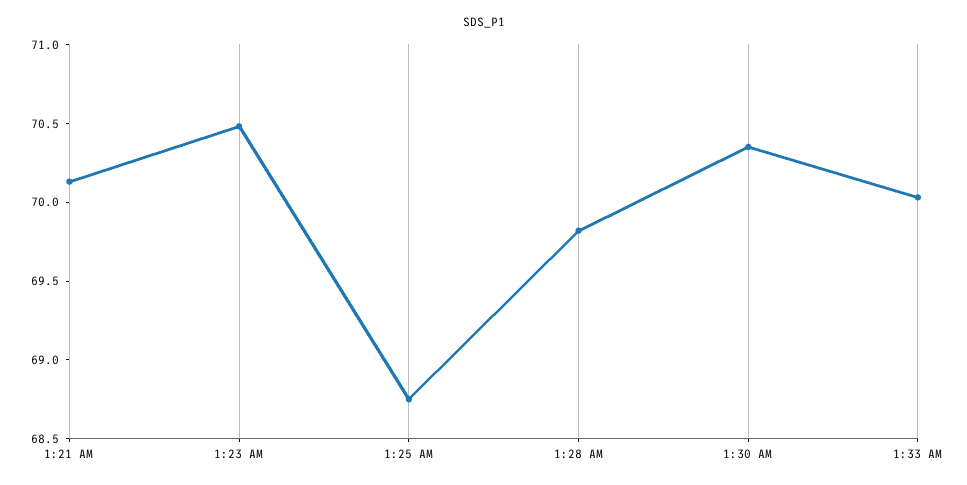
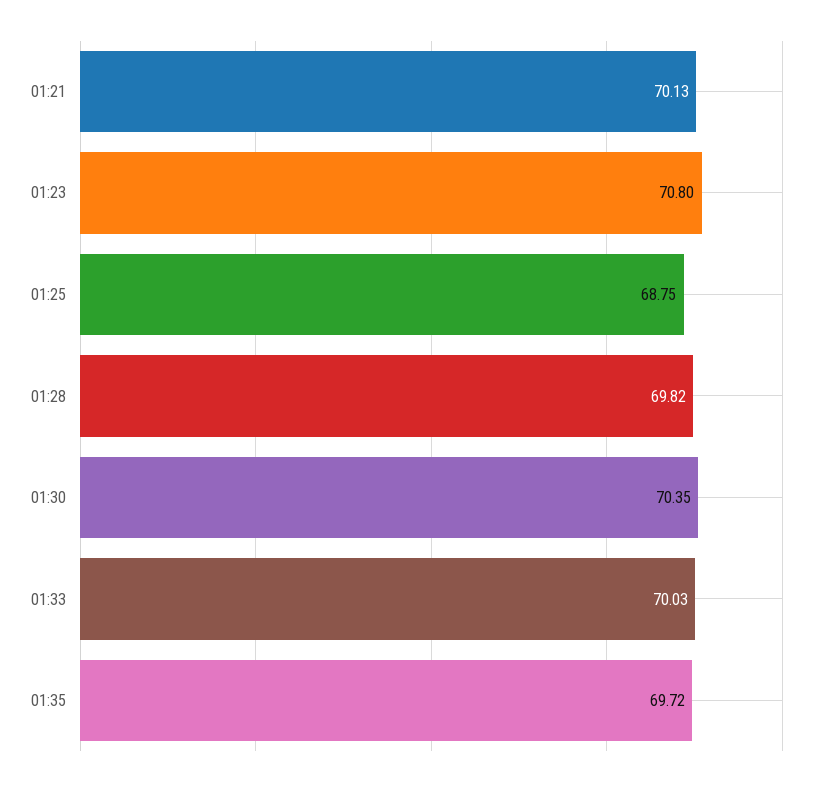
1:23 AM: 70.5 -> 70.8
01:35: none -> 69.72

